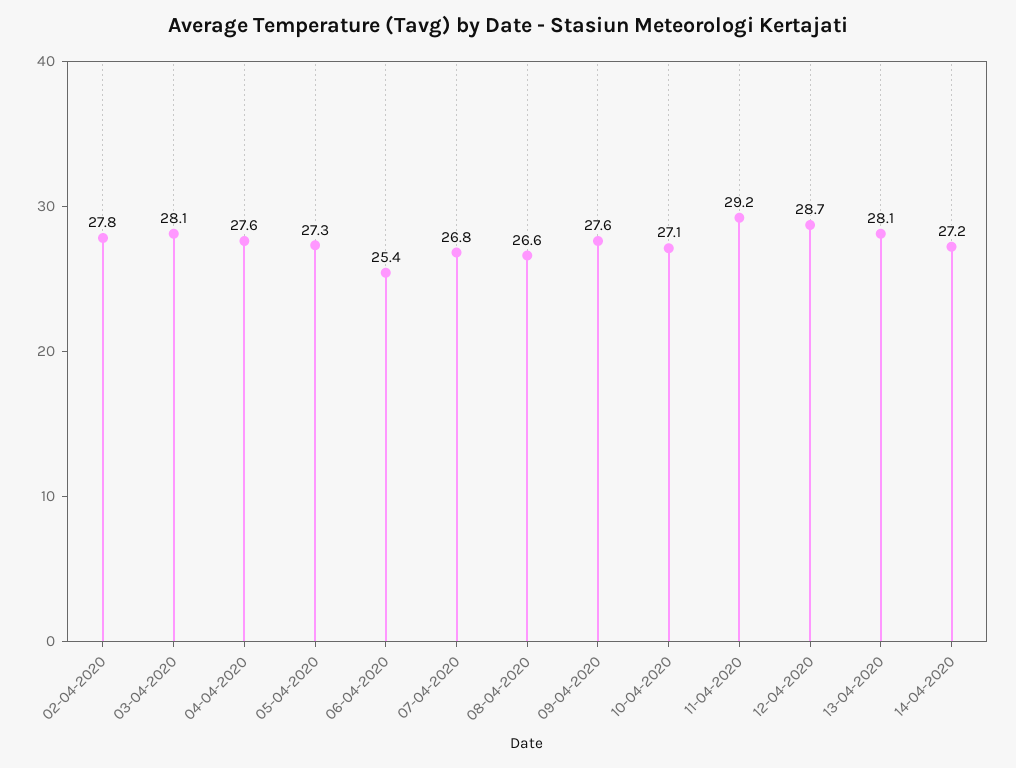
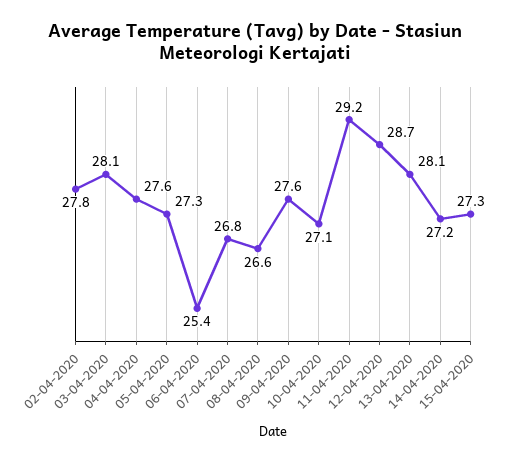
15-04-2020: none -> 27.3

